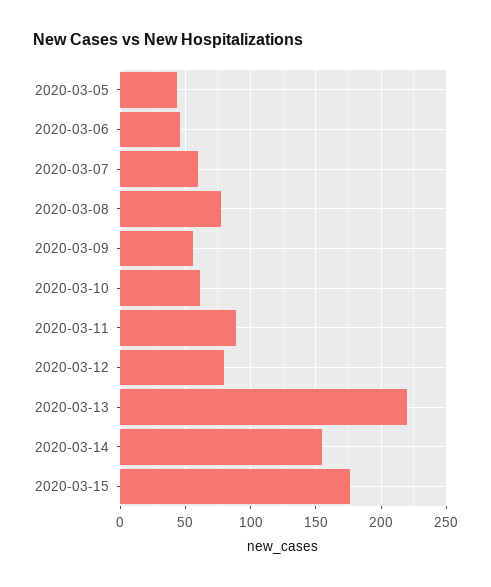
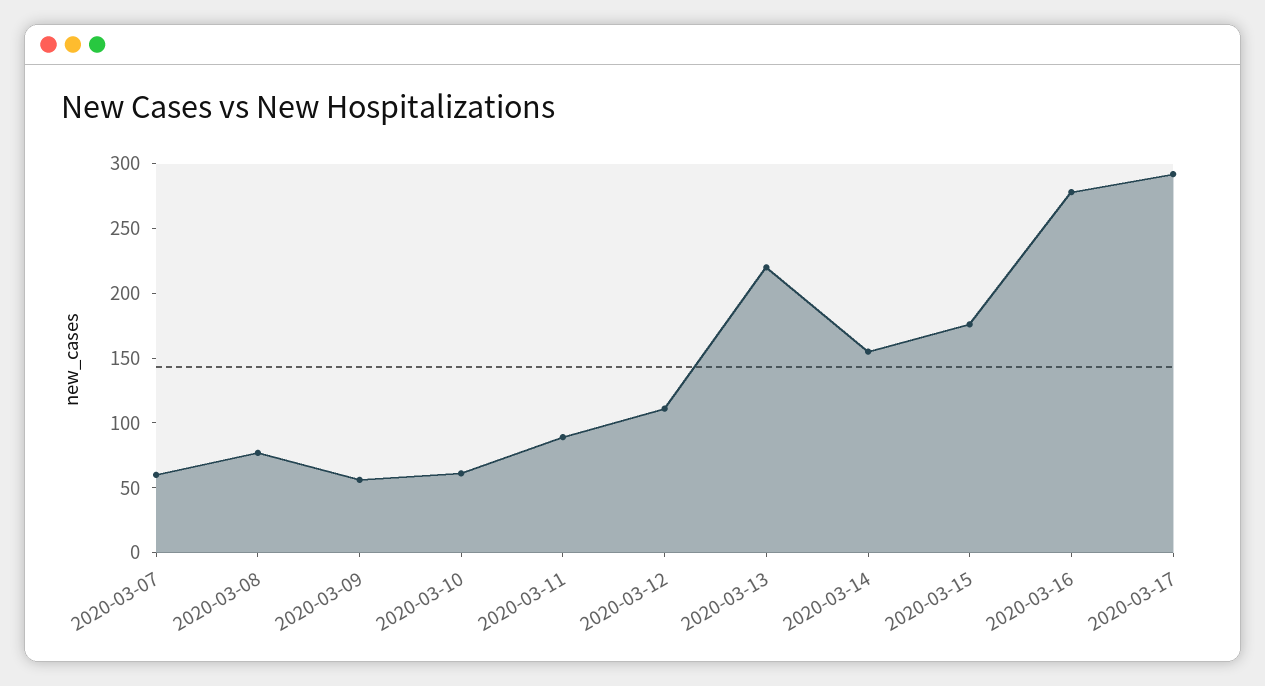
2020-03-05: 45 -> none
2020-03-06: 45 -> none
2020-03-12: 80 -> 110
2020-03-16: none -> 280
2020-03-17: none -> 290

